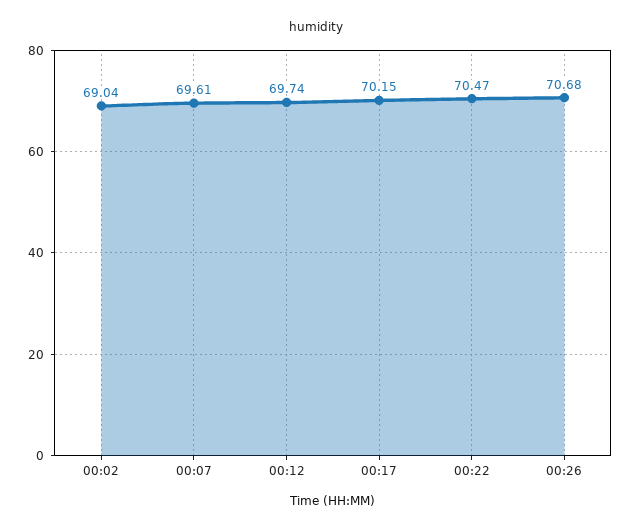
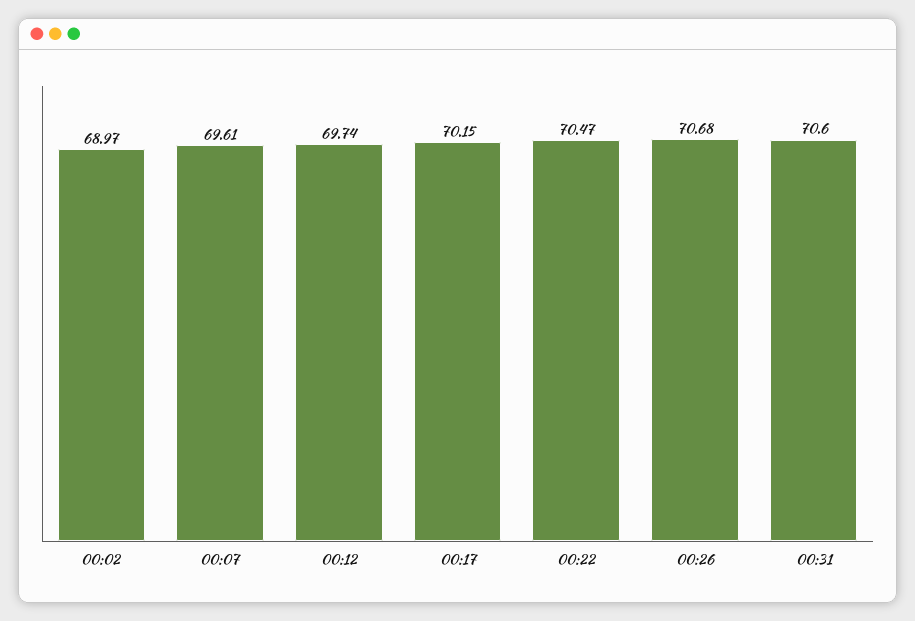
00:02: 69.04 -> 68.97
00:31: none -> 70.6

